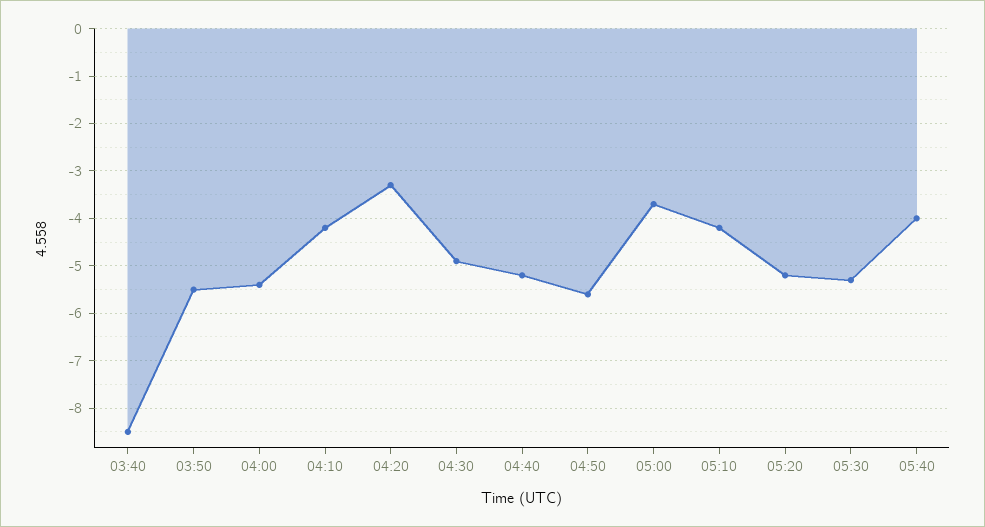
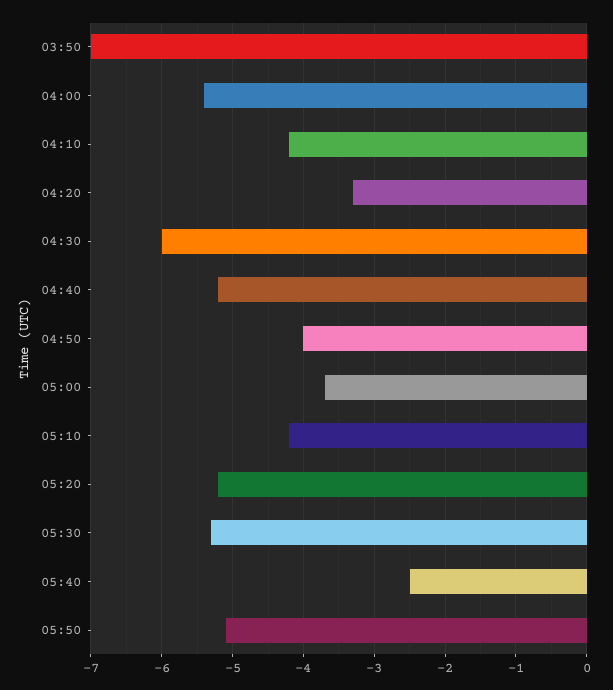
03:40: -8.5 -> none
03:50: -5.5 -> -7
04:30: -5 -> -6
04:50: -5.5 -> -4
05:40: -4 -> -2.5
05:50: none -> -5.1

